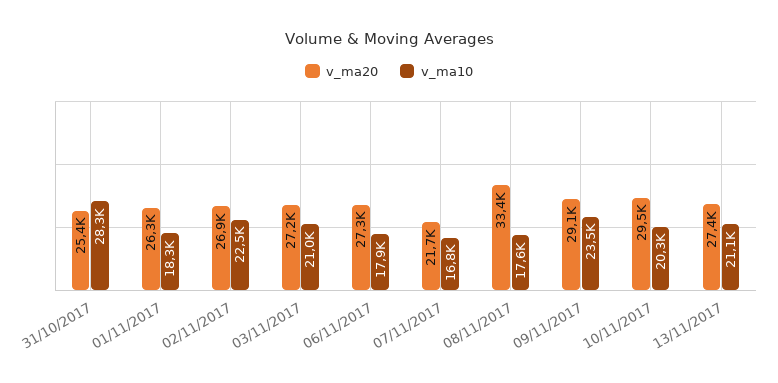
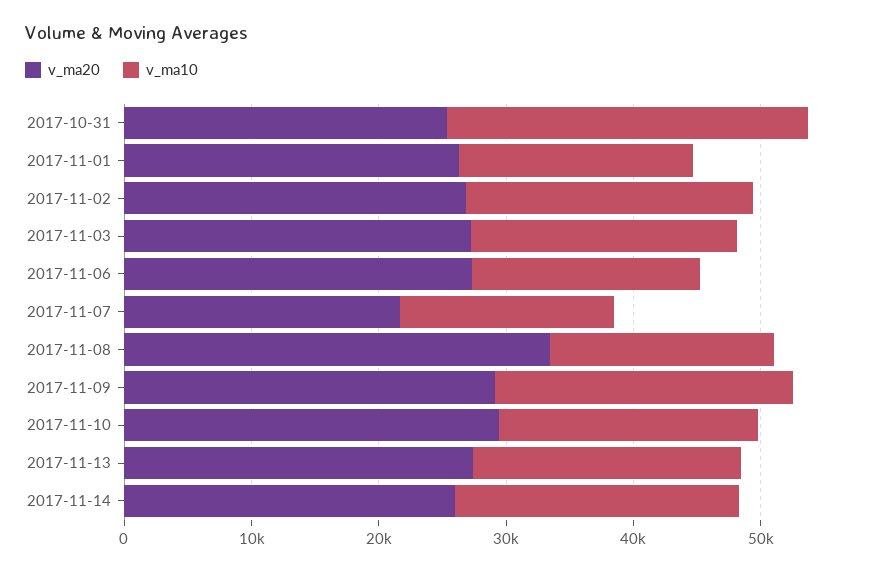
v_ma20, 2017-11-14: none -> 26000
v_ma10, 2017-11-14: none -> 22000

